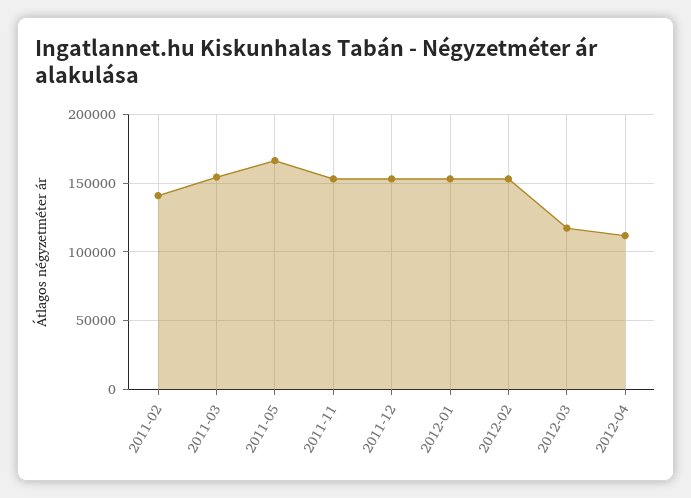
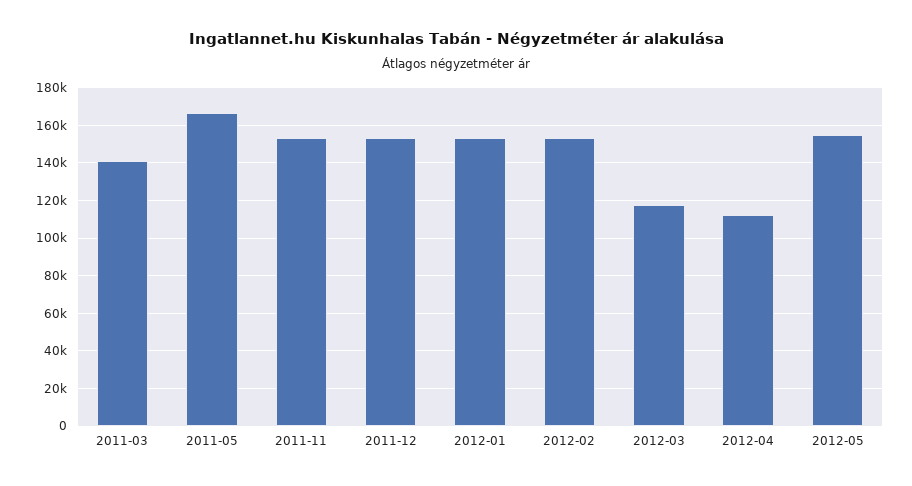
2011-02: 140000 -> none
2011-03: 155000 -> 140000
2012-05: none -> 155000

